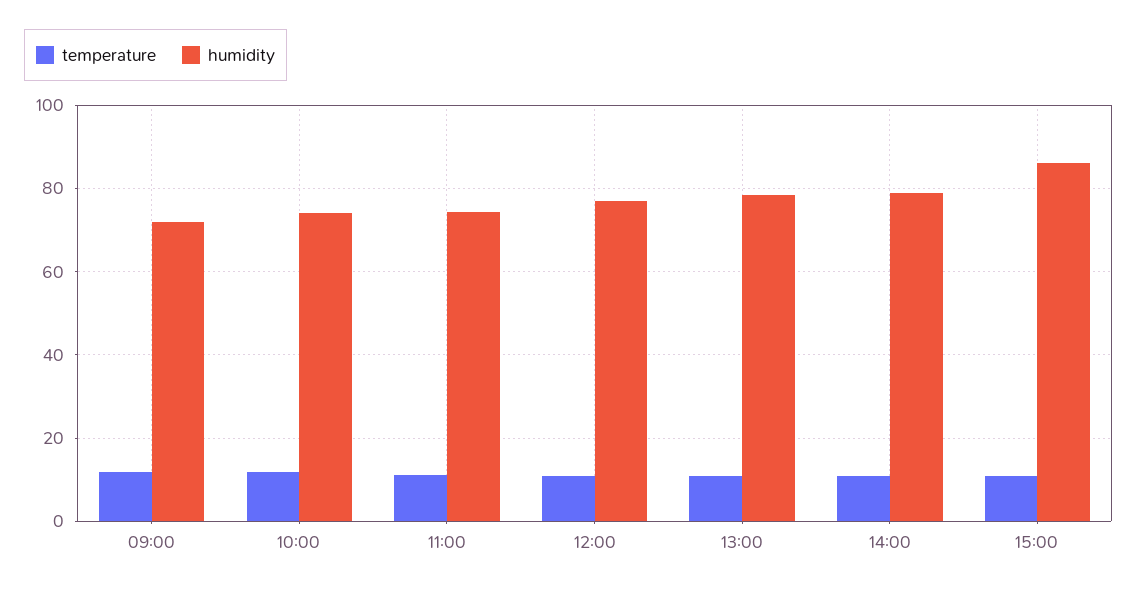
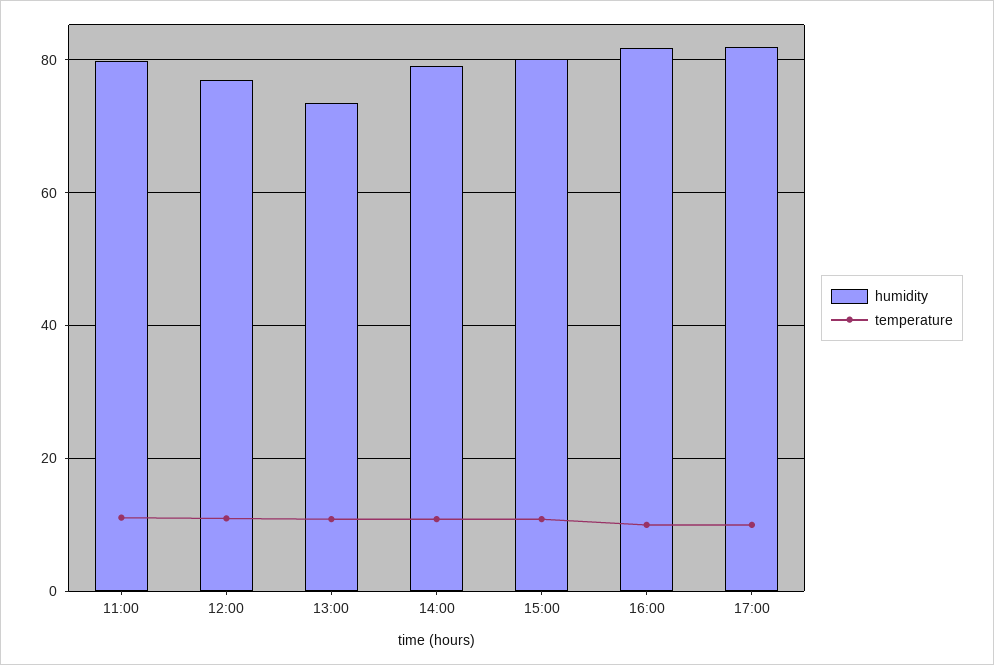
temperature, 09:00: 12 -> none
humidity, 09:00: 72 -> none
temperature, 10:00: 12 -> none
humidity, 10:00: 74 -> none
humidity, 11:00: 74 -> 80
humidity, 13:00: 78 -> 74
humidity, 15:00: 86 -> 80
humidity, 16:00: none -> 82
temperature, 16:00: none -> 10
humidity, 17:00: none -> 82
temperature, 17:00: none -> 10

